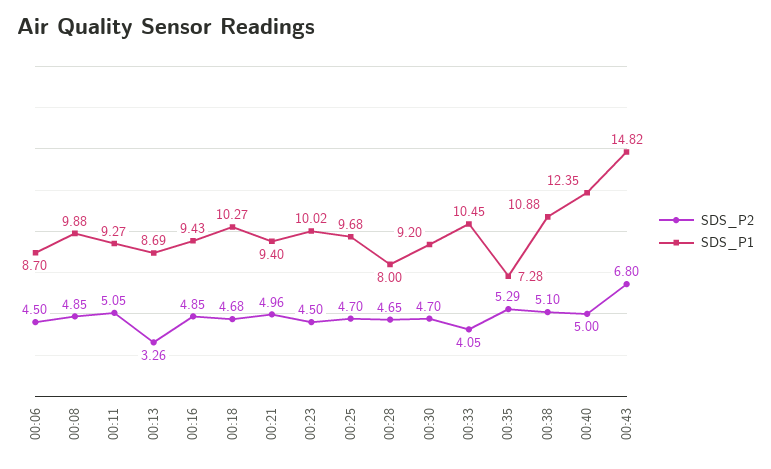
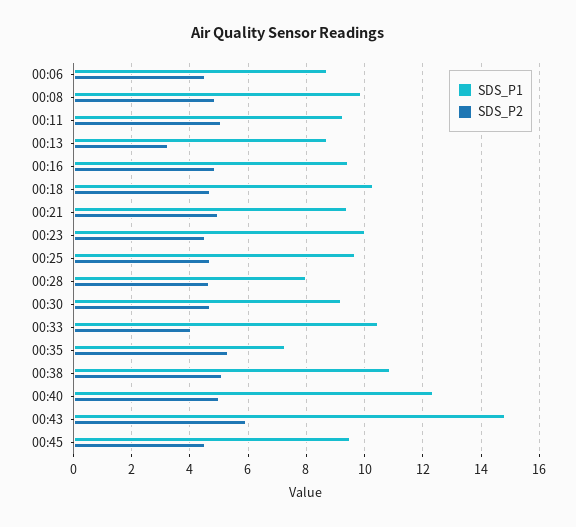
SDS_P2, 00:43: 6.8 -> 6
SDS_P1, 00:45: none -> 9.5
SDS_P2, 00:45: none -> 4.5

